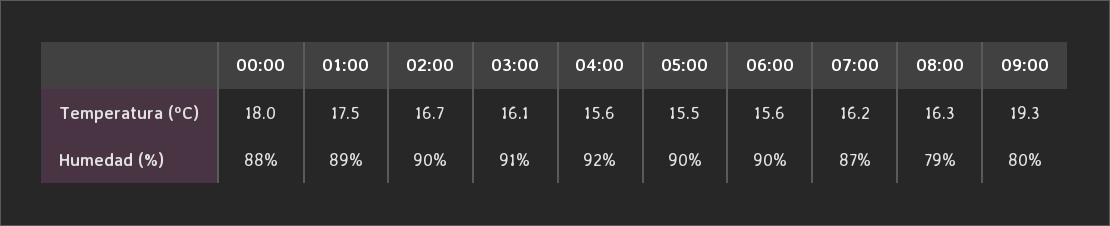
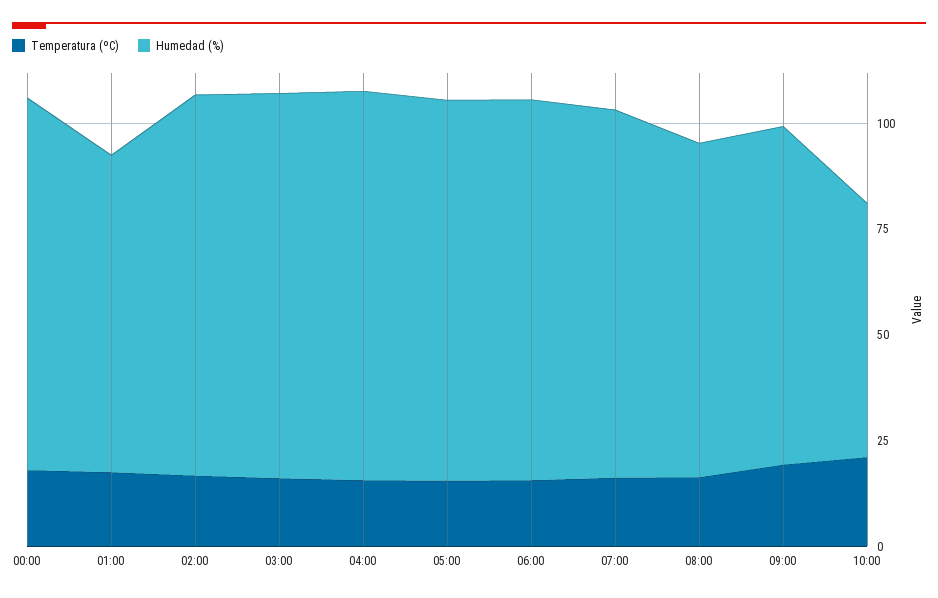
Humedad (%), 01:00: 89 -> 75
Temperatura (ºC), 10:00: none -> 20
Humedad (%), 10:00: none -> 60

